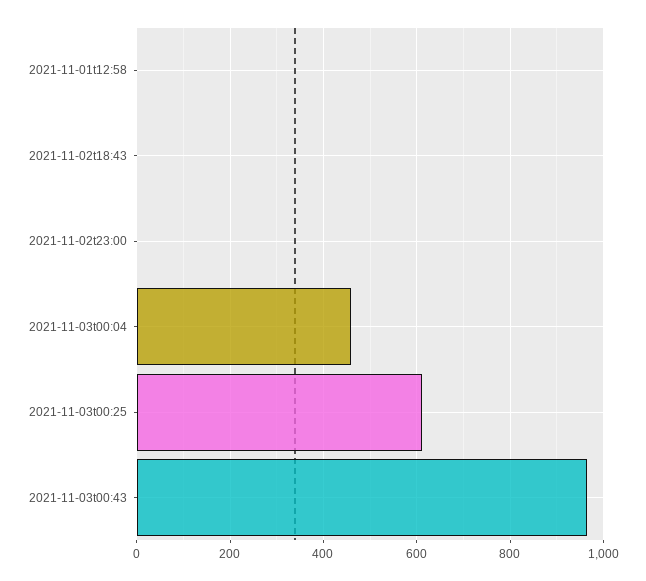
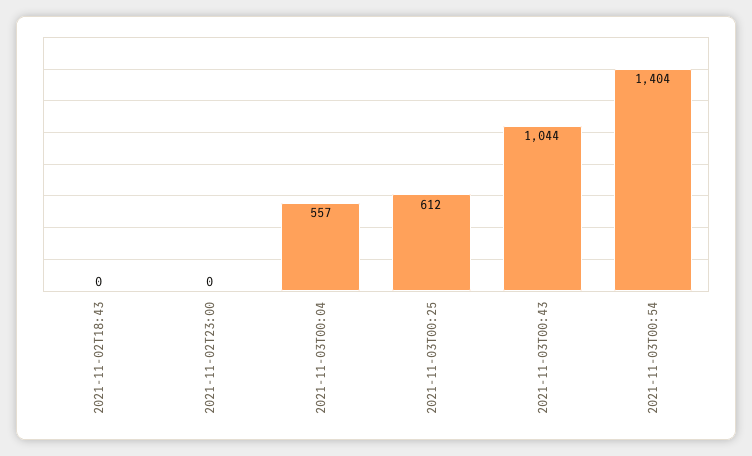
2021-11-01t12:58: 0 -> none
2021-11-03t00:04: 460 -> 557
2021-11-03t00:43: 960 -> 1044
2021-11-03T00:54: none -> 1404

